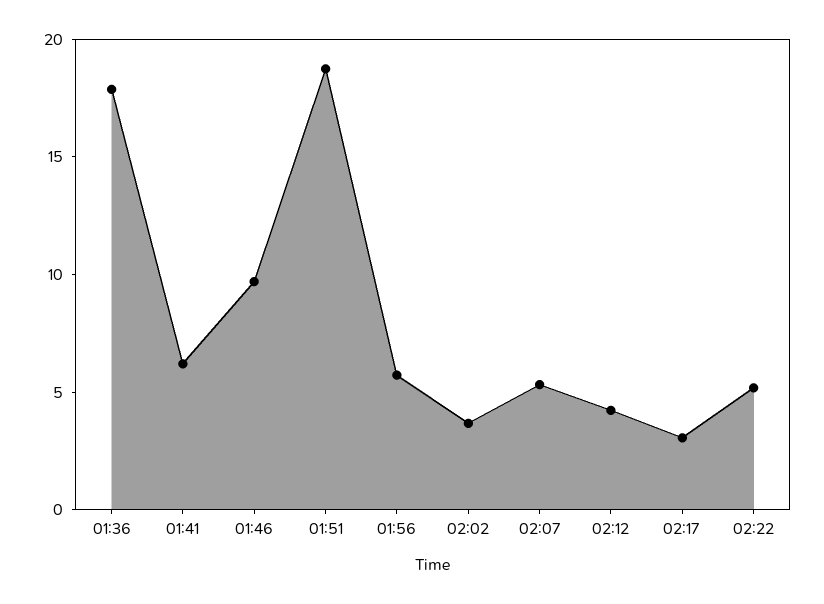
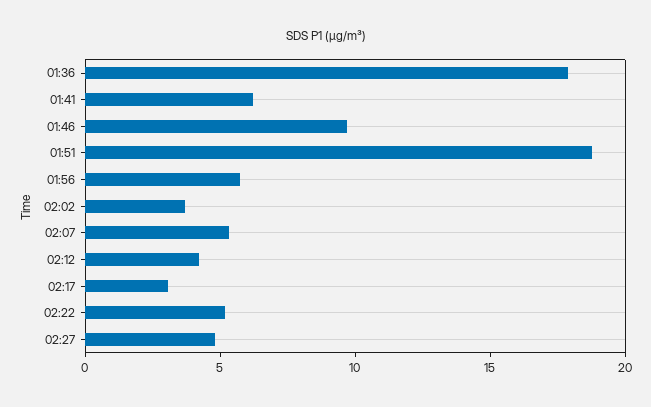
02:27: none -> 5

